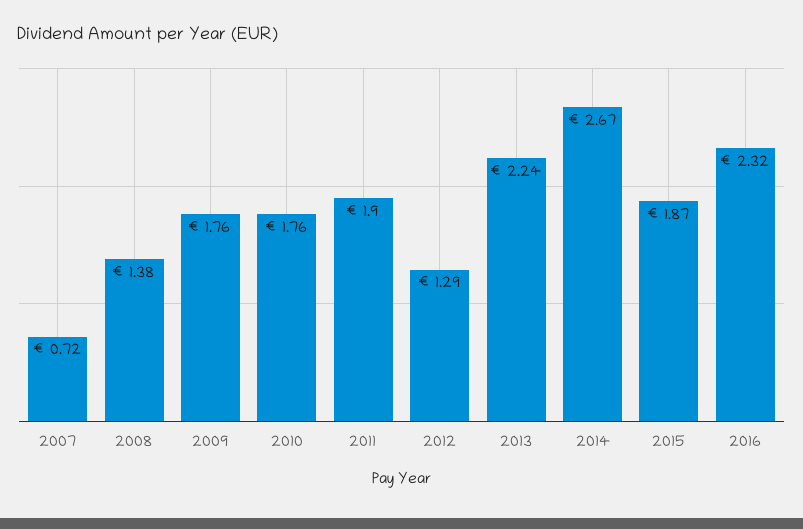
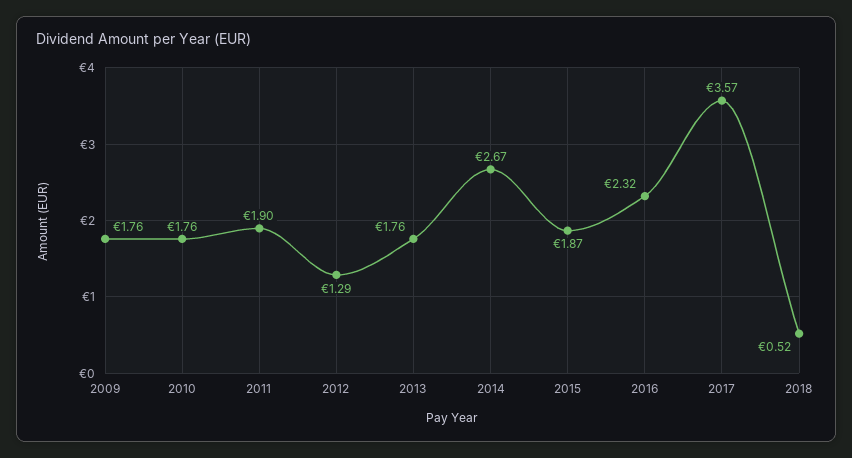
2007: 0.72 -> none
2008: 1.38 -> none
2013: 2.24 -> 1.76
2017: none -> 3.57
2018: none -> 0.52

